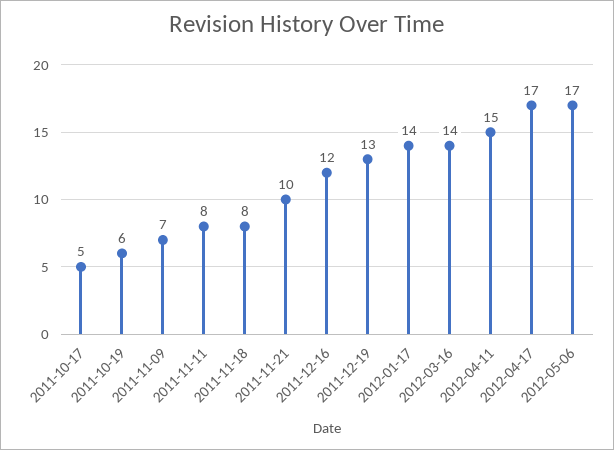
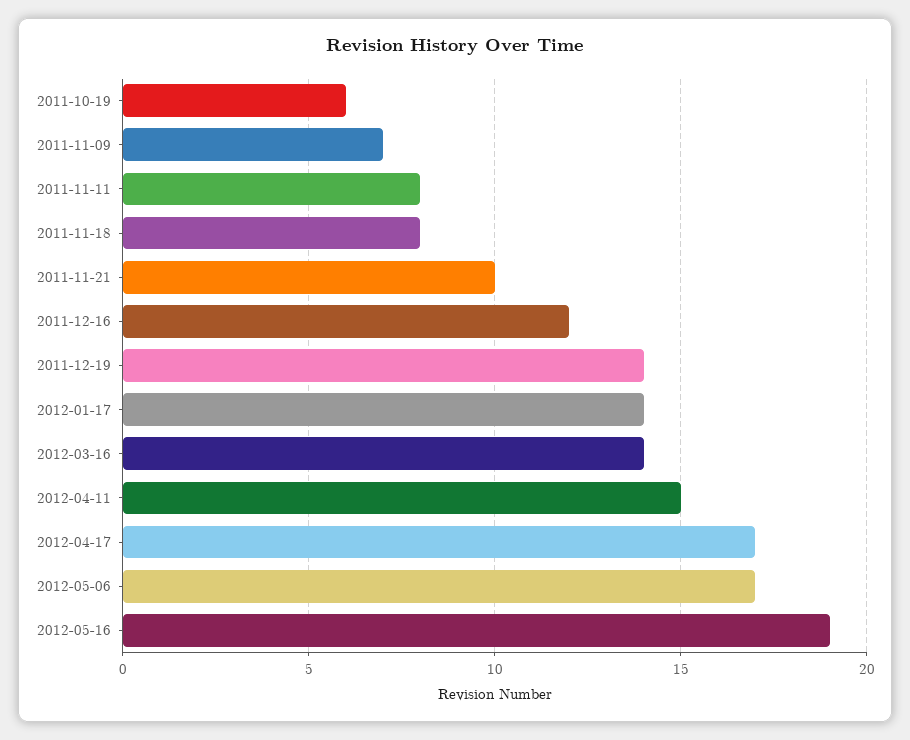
2011-10-17: 5 -> none
2011-12-19: 13 -> 14
2012-05-16: none -> 19

